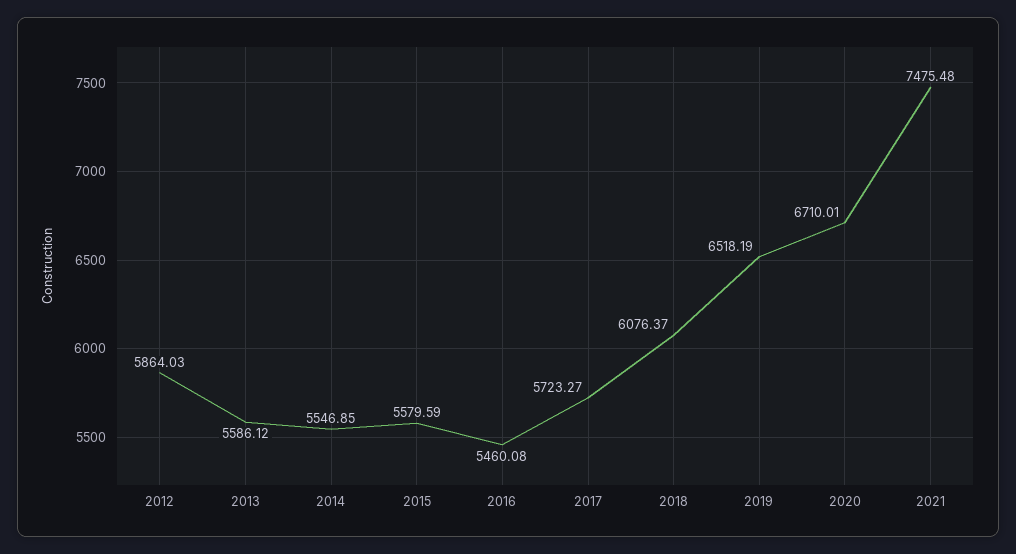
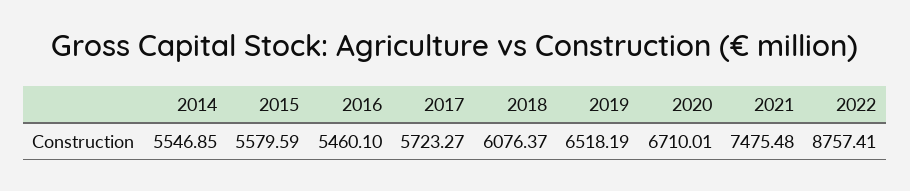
2012: 5864.03 -> none
2013: 5586.12 -> none
2016: 5460.08 -> 5460.1
2022: none -> 8757.41

